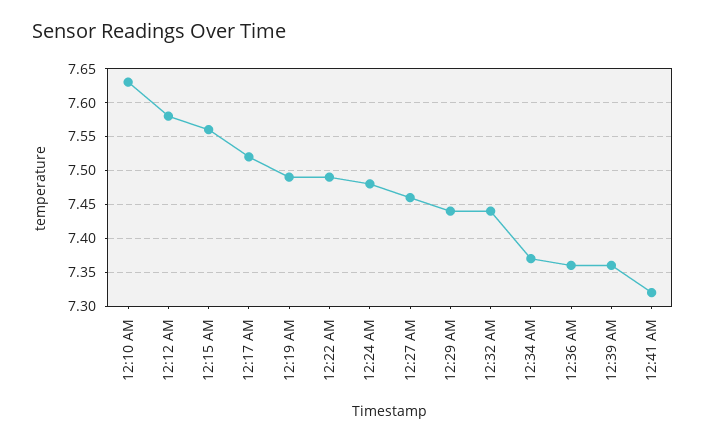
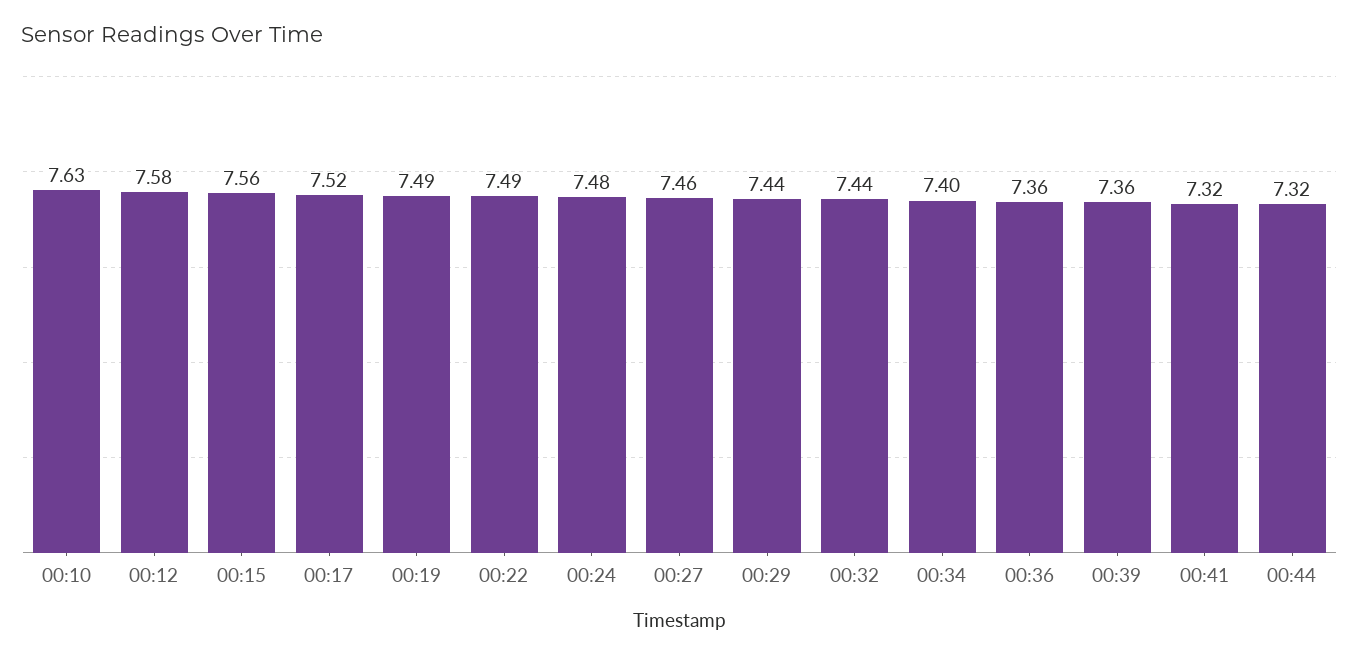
12:34 AM: 7.37 -> 7.4
00:44: none -> 7.32

